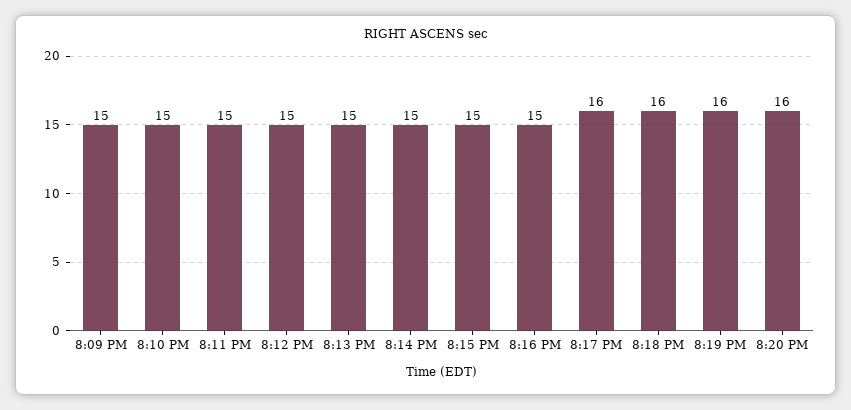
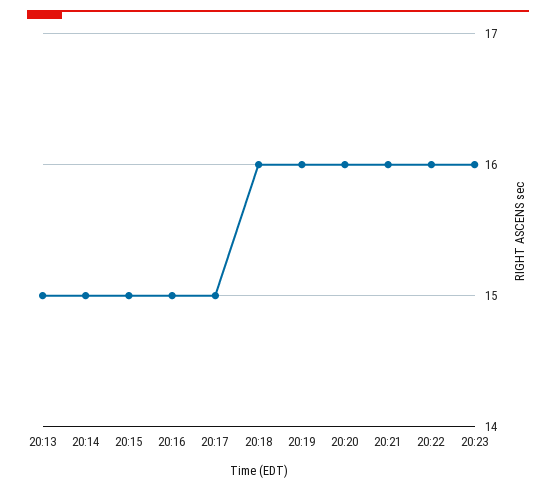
8:09 PM: 15 -> none
8:10 PM: 15 -> none
8:11 PM: 15 -> none
8:12 PM: 15 -> none
8:17 PM: 16 -> 15
20:21: none -> 16
20:22: none -> 16
20:23: none -> 16

